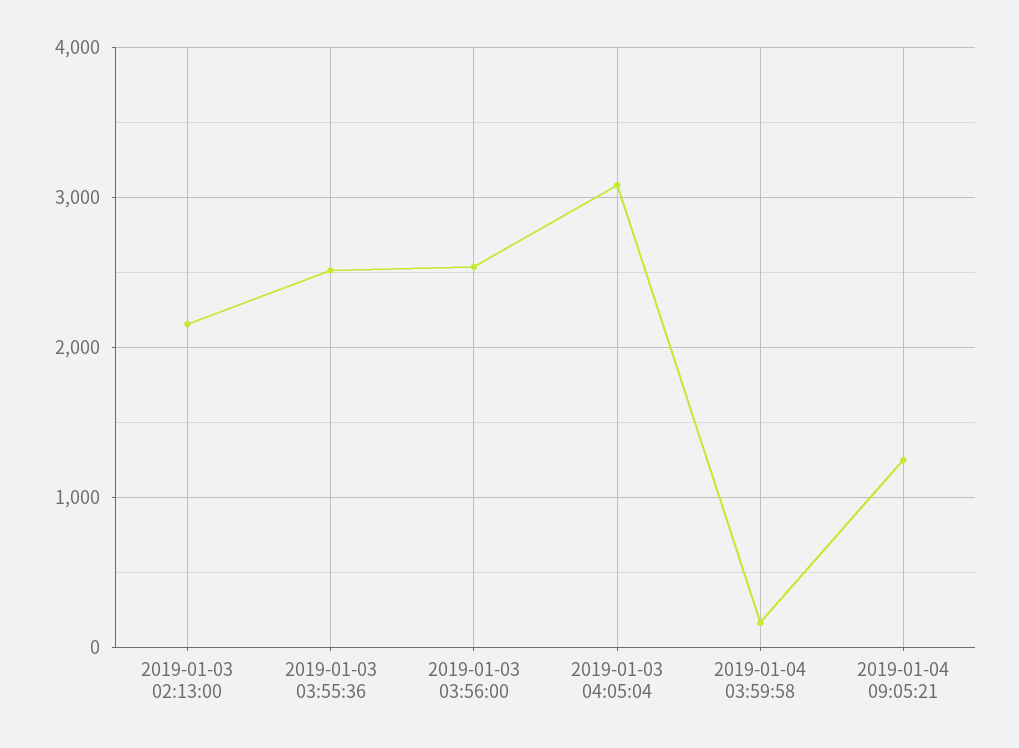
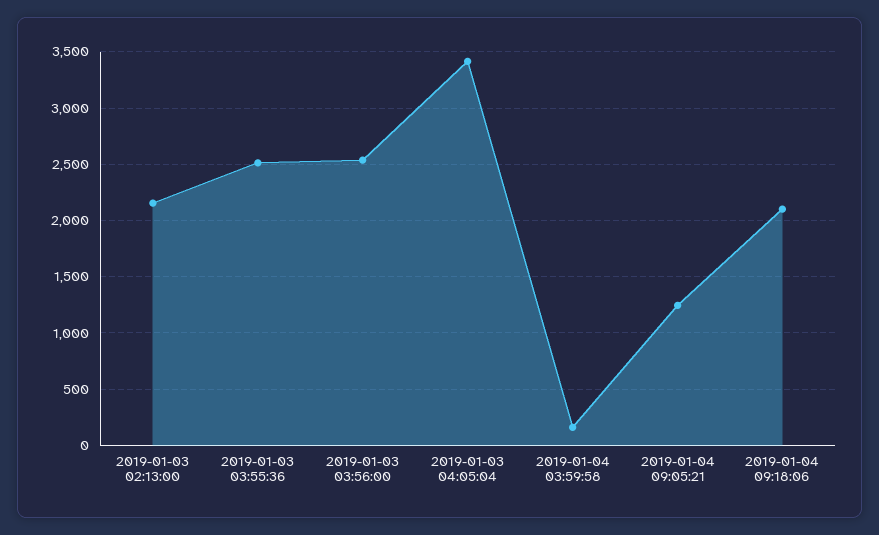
2019-01-03 04:05:04: 3100 -> 3400
2019-01-04 09:18:06: none -> 2100

